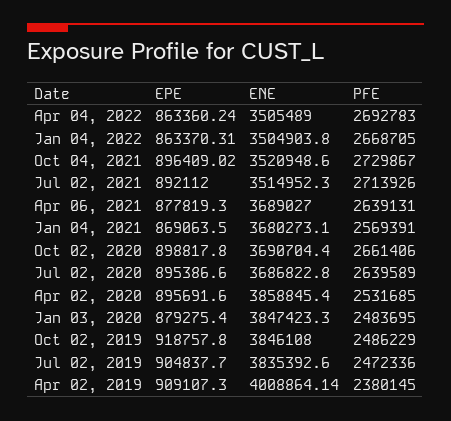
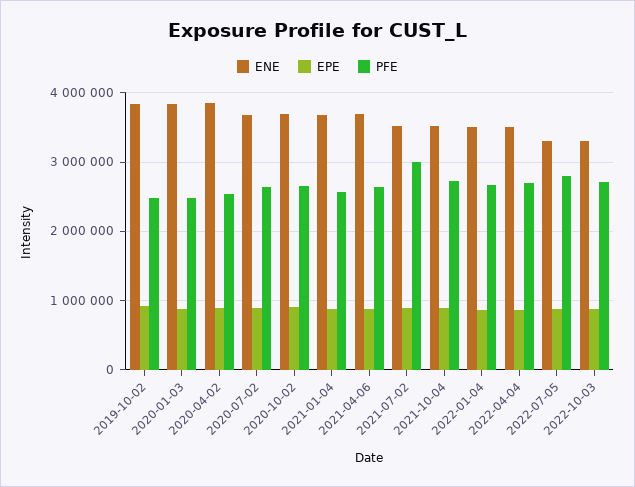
PFE, Jul 02, 2021: 2713926 -> 3000000
EPE, Jul 02, 2019: 904837.7 -> none
ENE, Jul 02, 2019: 3835392.6 -> none
PFE, Jul 02, 2019: 2472336 -> none
EPE, Apr 02, 2019: 909107.3 -> none
ENE, Apr 02, 2019: 4008864.14 -> none
PFE, Apr 02, 2019: 2380145 -> none
ENE, 2022-07-05: none -> 3300000
EPE, 2022-07-05: none -> 900000
PFE, 2022-07-05: none -> 2800000
ENE, 2022-10-03: none -> 3300000
EPE, 2022-10-03: none -> 900000
PFE, 2022-10-03: none -> 2700000

